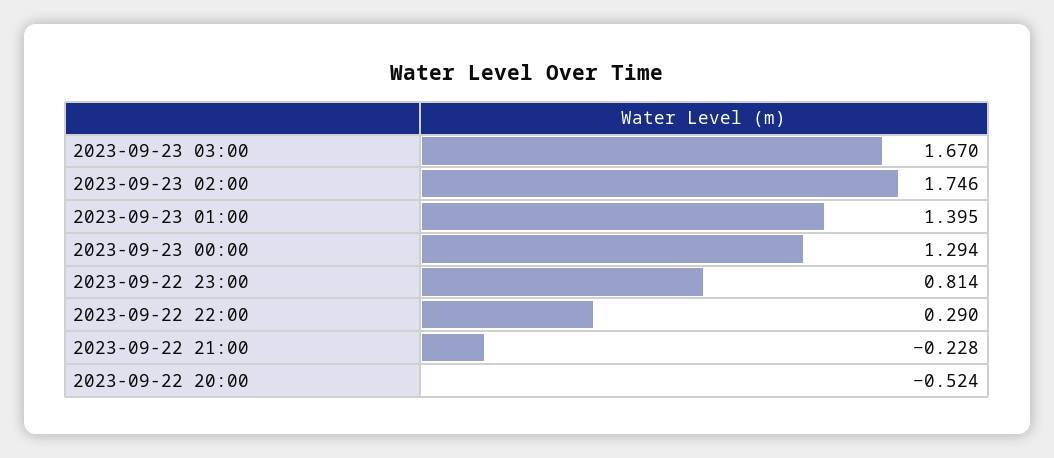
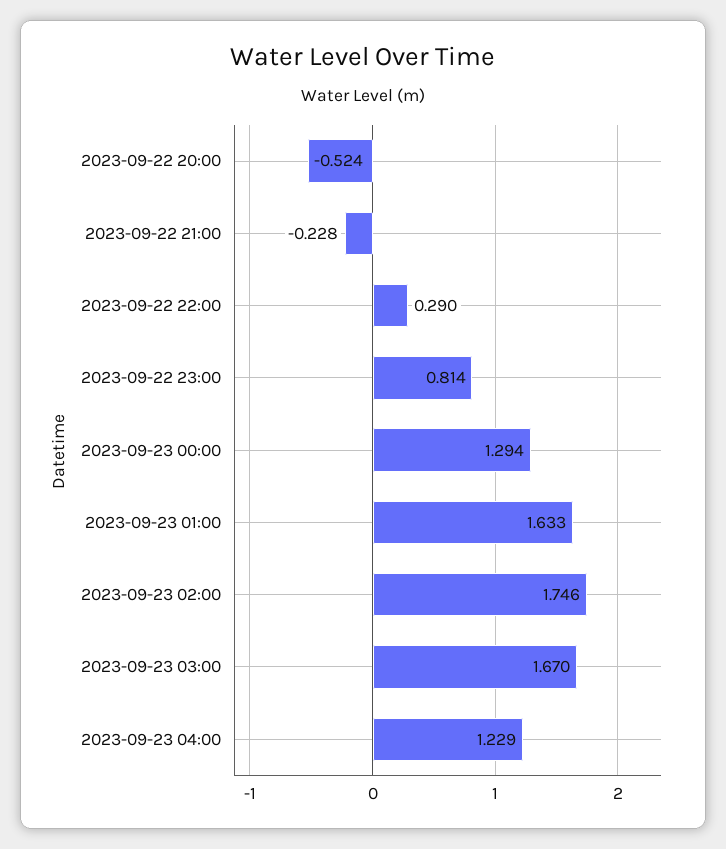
2023-09-23 01:00: 1.395 -> 1.633
2023-09-23 04:00: none -> 1.229

